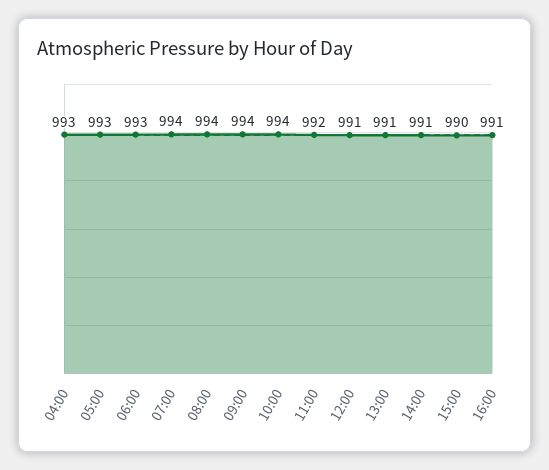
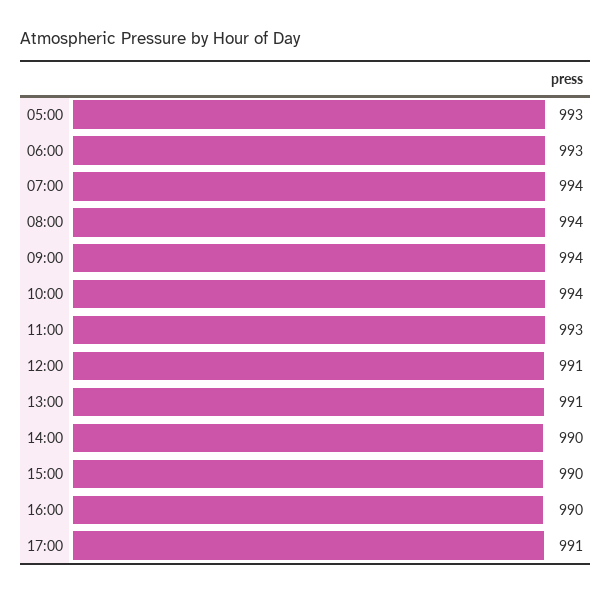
04:00: 993 -> none
11:00: 992 -> 993
14:00: 991 -> 990
16:00: 991 -> 990
17:00: none -> 991

